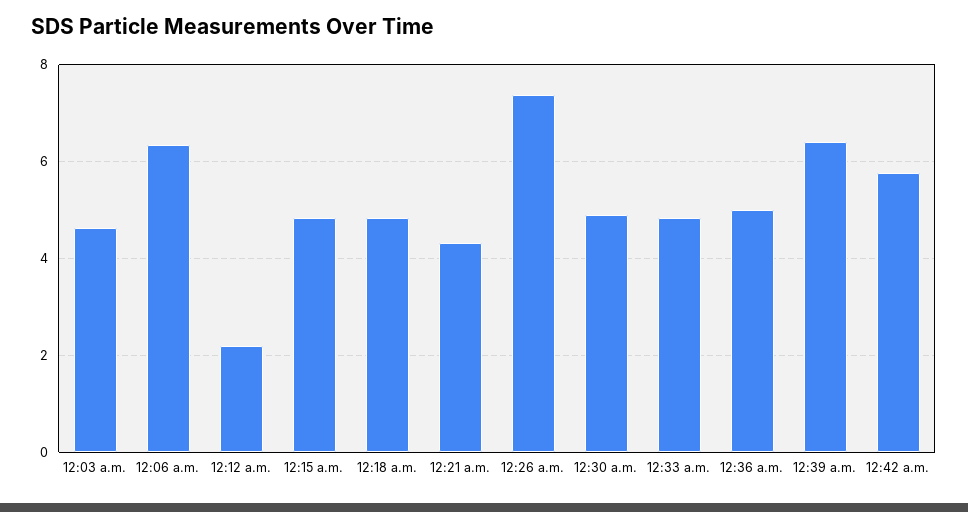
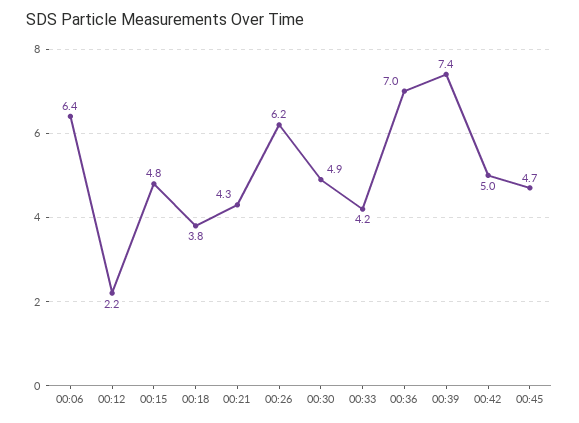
12:03 a.m.: 4.6 -> none
12:18 a.m.: 4.8 -> 3.8
12:26 a.m.: 7.4 -> 6.2
12:33 a.m.: 4.8 -> 4.2
12:36 a.m.: 5 -> 7
12:39 a.m.: 6.4 -> 7.4
12:42 a.m.: 5.8 -> 5
00:45: none -> 4.7

